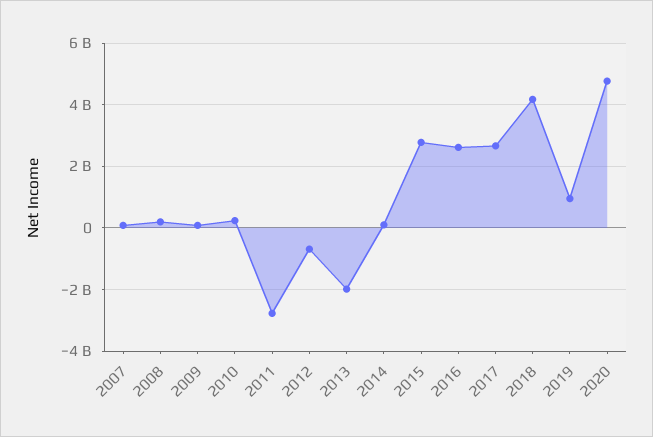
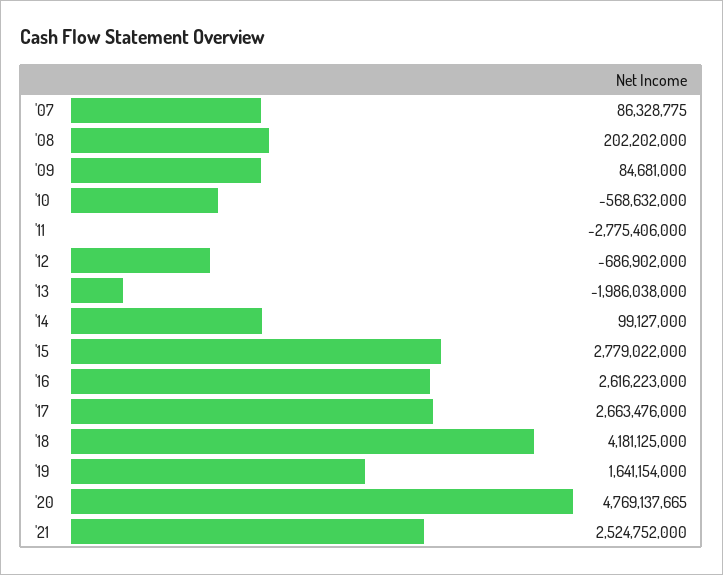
2010: 200000000 -> -568632000
2019: 1000000000 -> 1641154000
'21: none -> 2524752000

